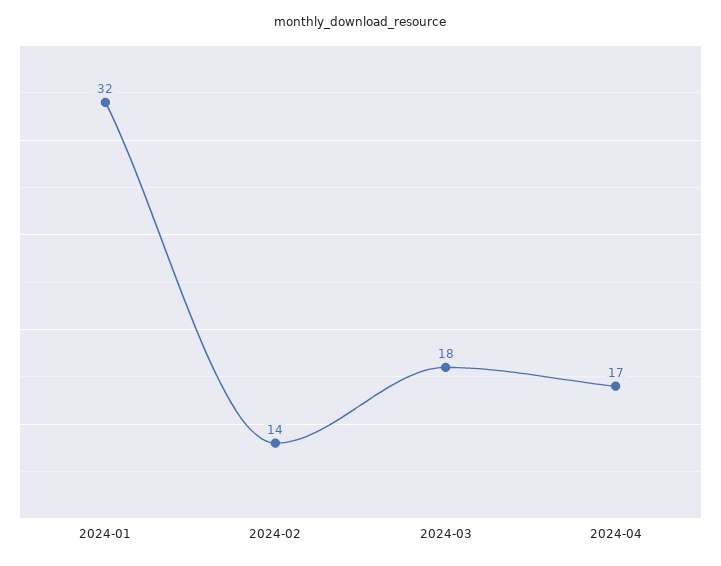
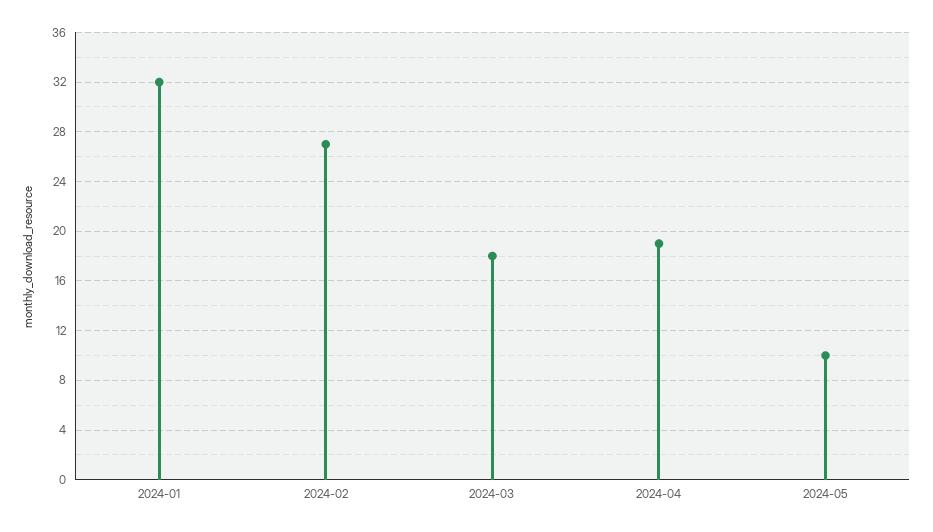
2024-02: 14 -> 27
2024-04: 17 -> 19
2024-05: none -> 10

